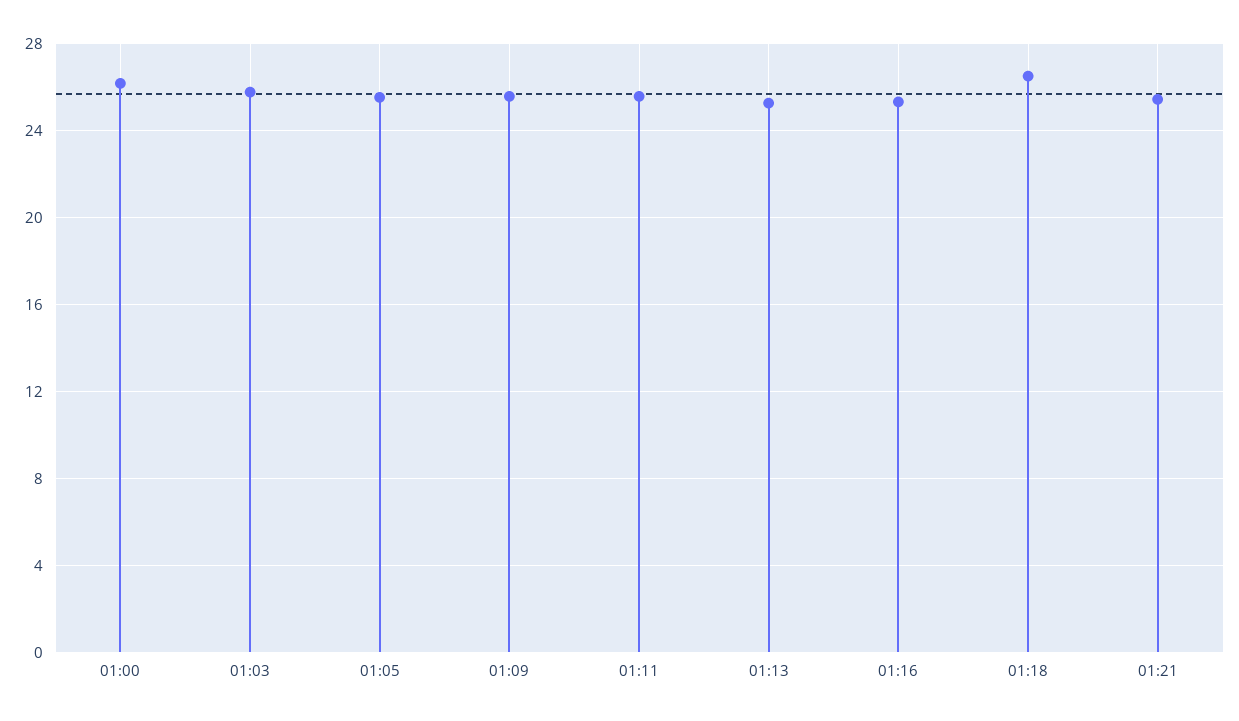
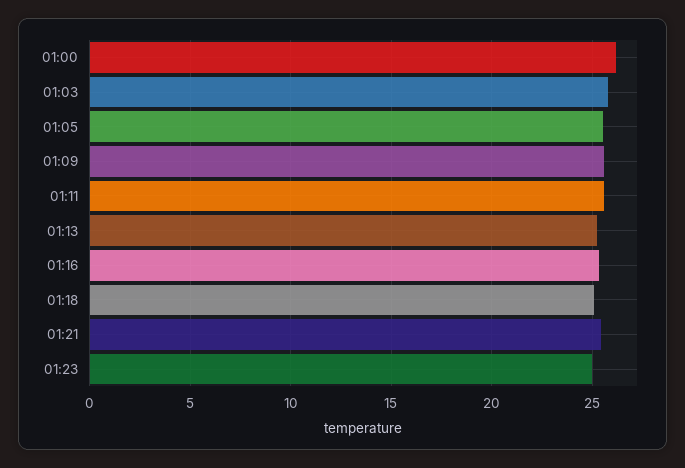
01:18: 26.5 -> 25
01:23: none -> 25

